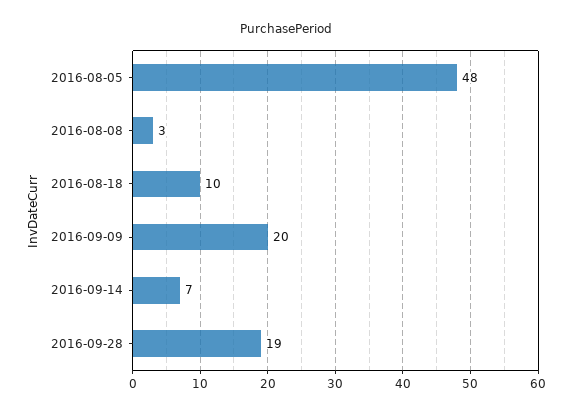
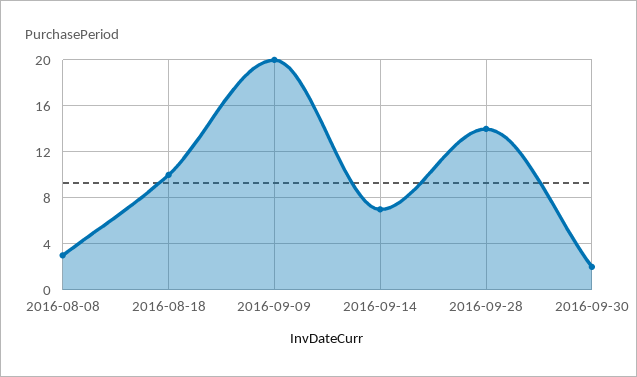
2016-08-05: 48 -> none
2016-09-28: 19 -> 14
2016-09-30: none -> 2

